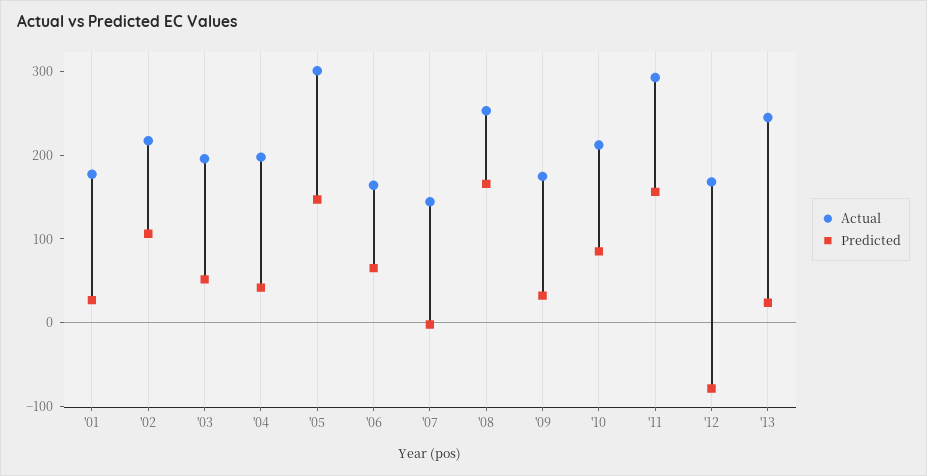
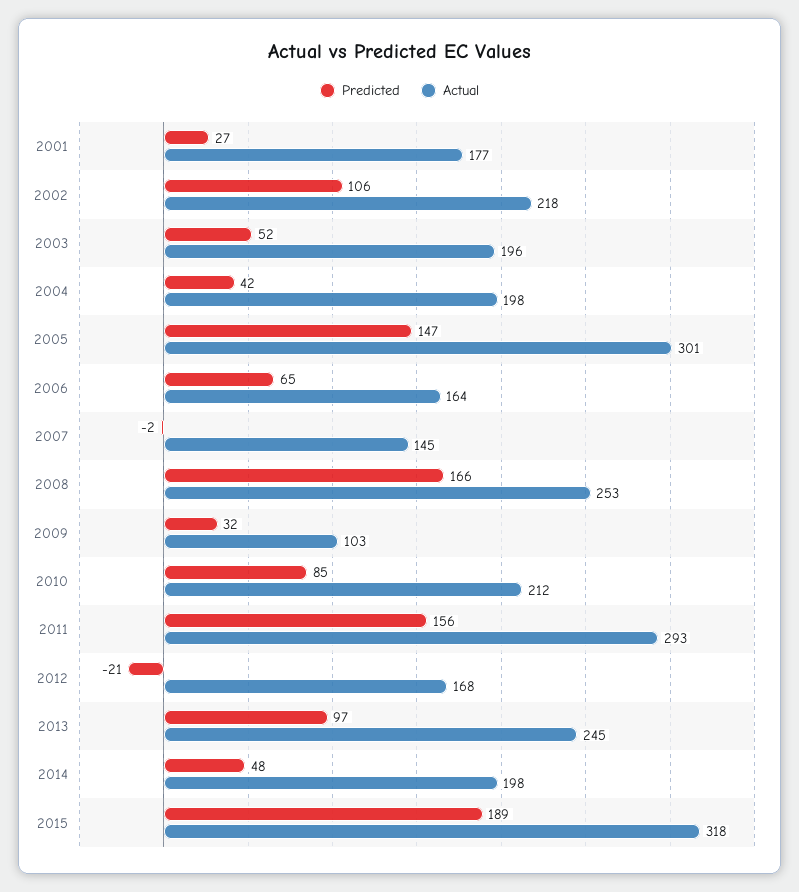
Actual, '09: 180 -> 103
Predicted, '12: -80 -> -21
Predicted, '13: 20 -> 97
Predicted, 2014: none -> 48
Actual, 2014: none -> 198
Predicted, 2015: none -> 189
Actual, 2015: none -> 318

